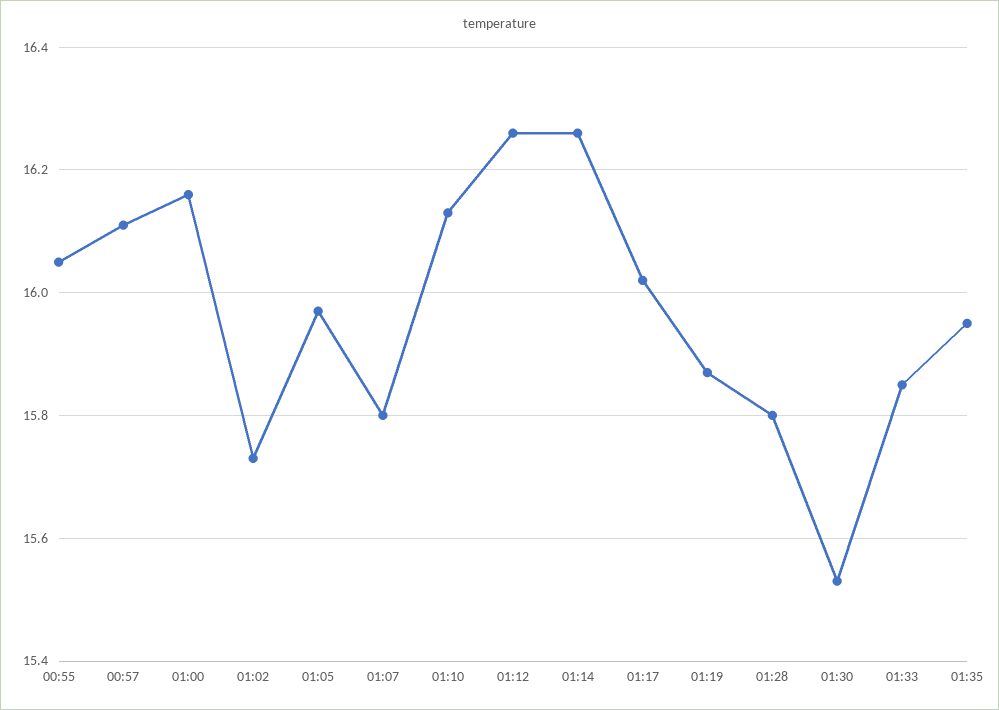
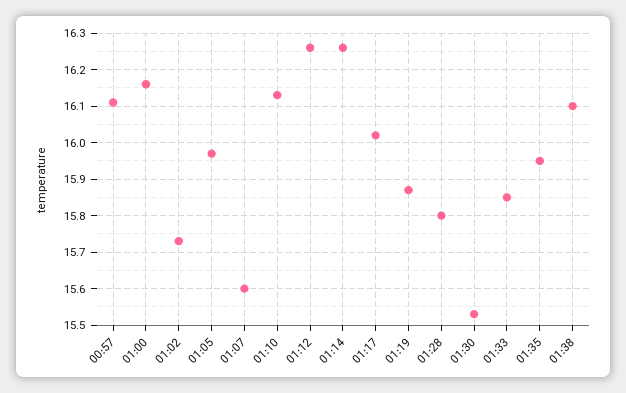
00:55: 16.05 -> none
01:07: 15.8 -> 15.6
01:38: none -> 16.1

